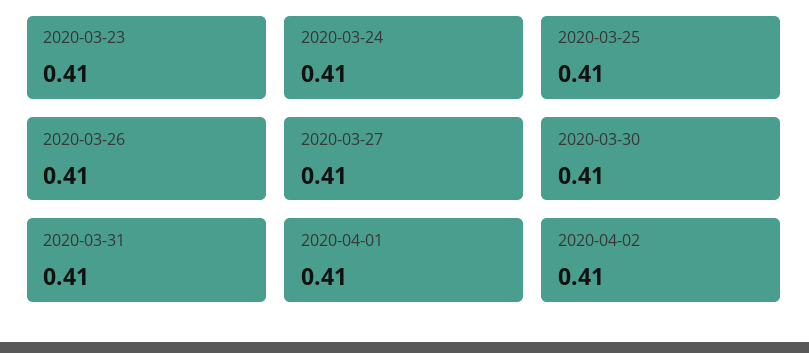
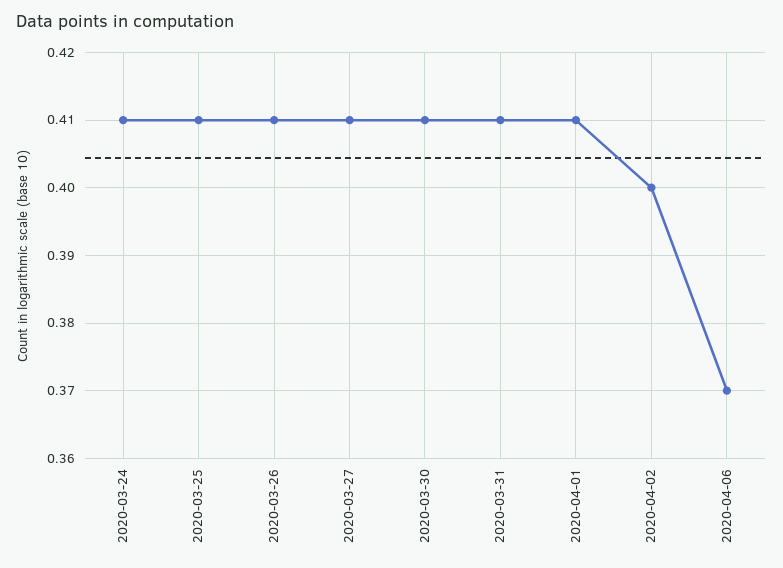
2020-03-23: 0.41 -> none
2020-04-02: 0.41 -> 0.4
2020-04-06: none -> 0.37

